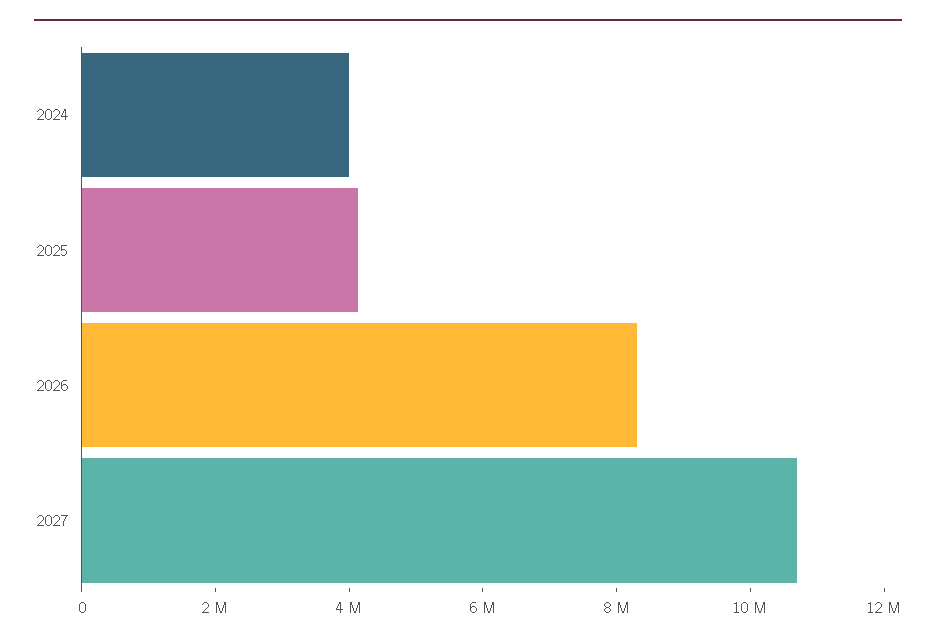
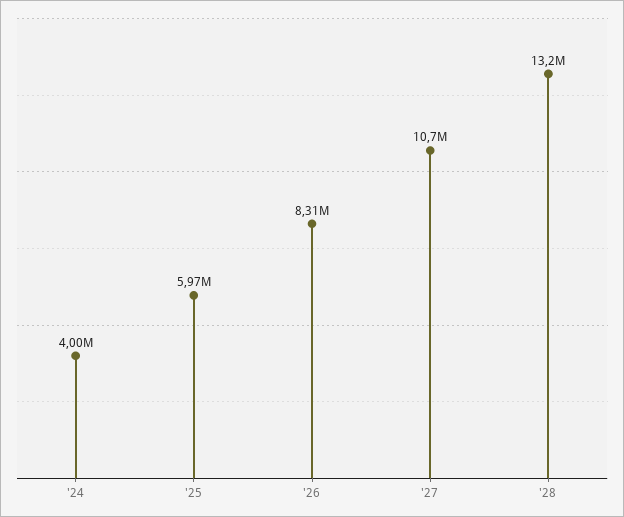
2025: 4000000 -> 5970000
'28: none -> 13200000

